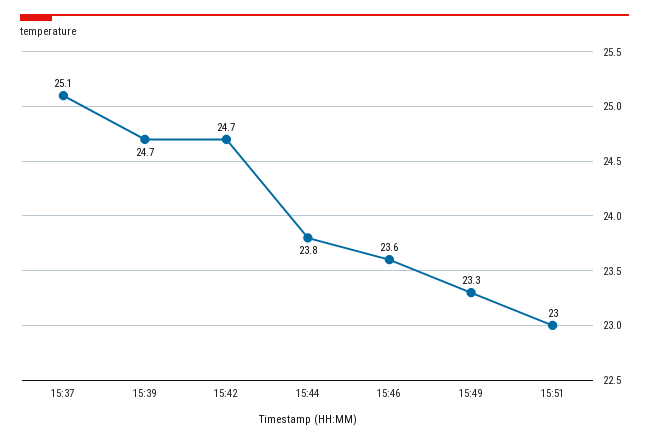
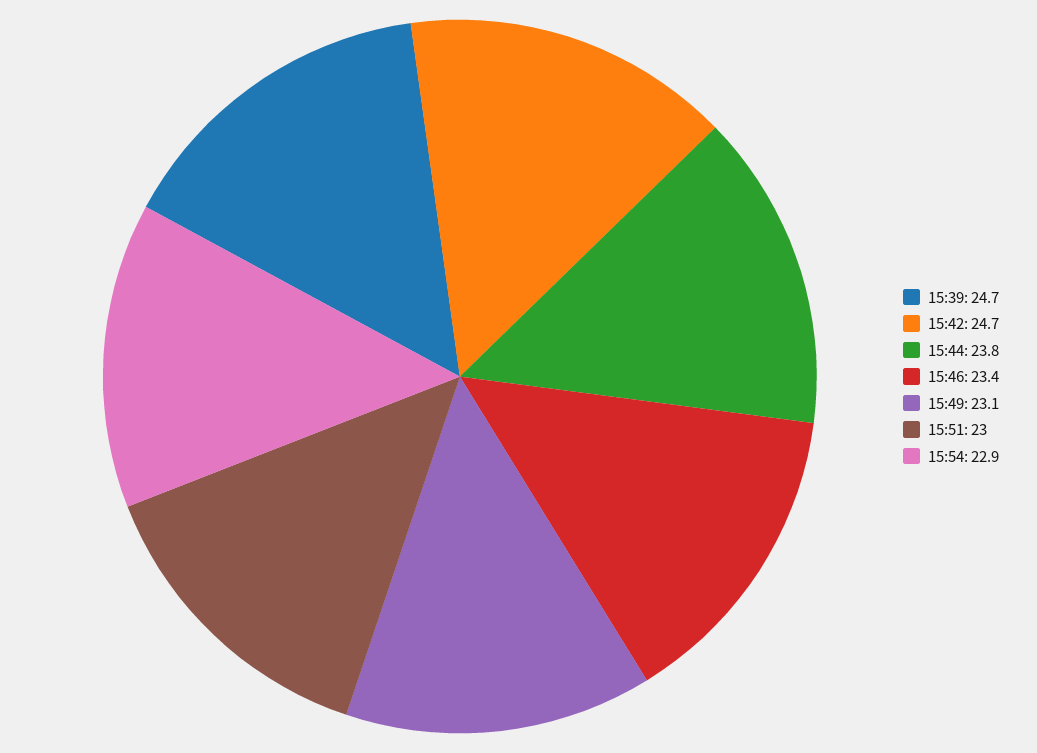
15:37: 25.1 -> none
15:46: 23.6 -> 23.4
15:49: 23.3 -> 23.1
15:54: none -> 22.9

